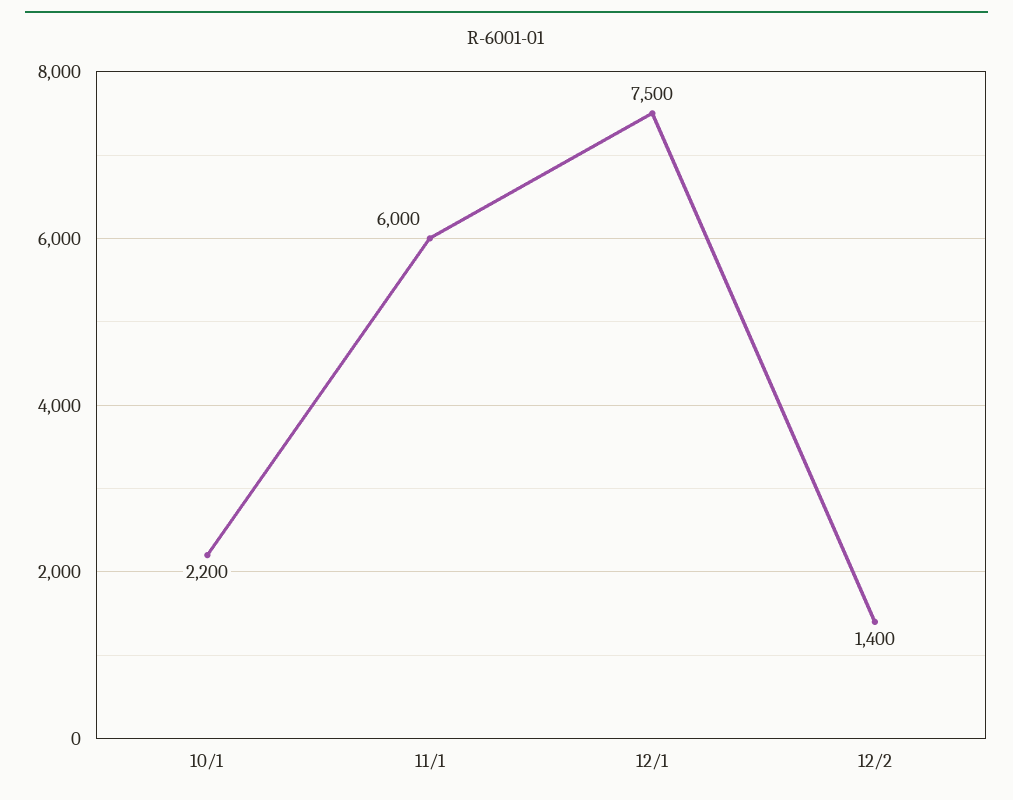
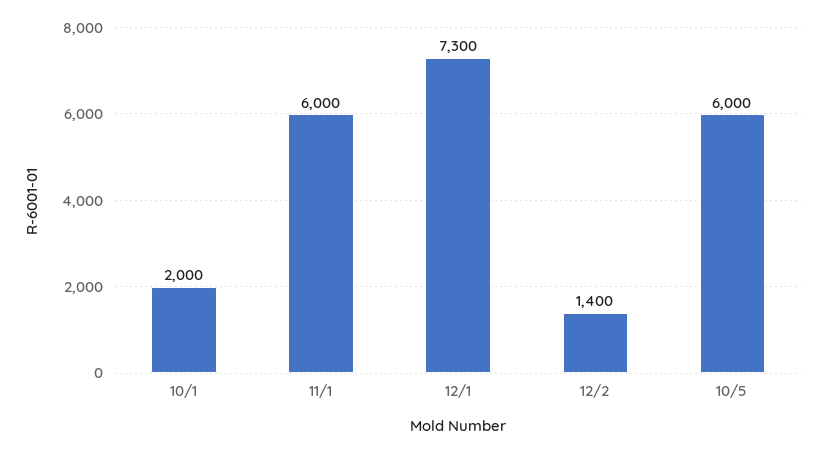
10/1: 2200 -> 2000
12/1: 7500 -> 7300
10/5: none -> 6000

